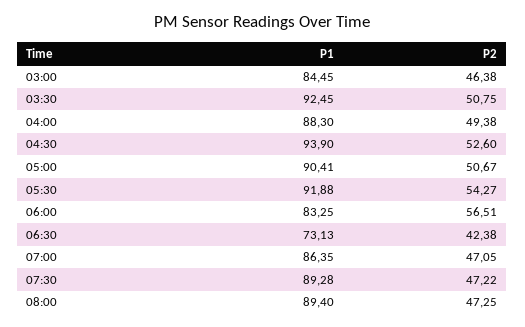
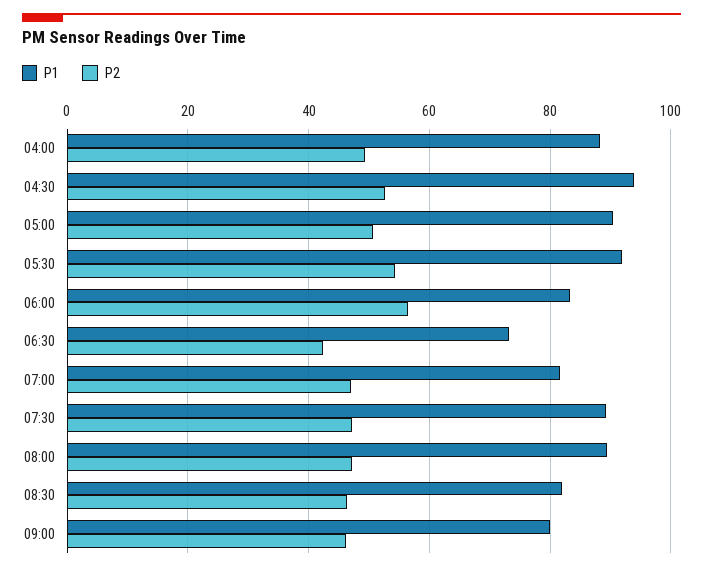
P1, 03:00: 84.45 -> none
P2, 03:00: 46.38 -> none
P1, 03:30: 92.45 -> none
P2, 03:30: 50.75 -> none
P1, 07:00: 86.35 -> 82
P1, 08:30: none -> 82
P2, 08:30: none -> 46
P1, 09:00: none -> 80
P2, 09:00: none -> 46

